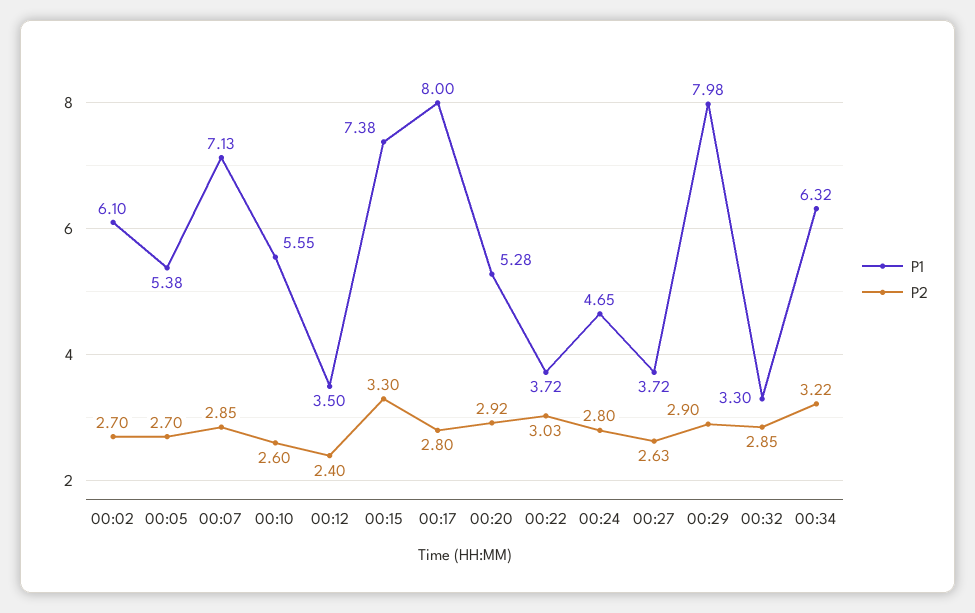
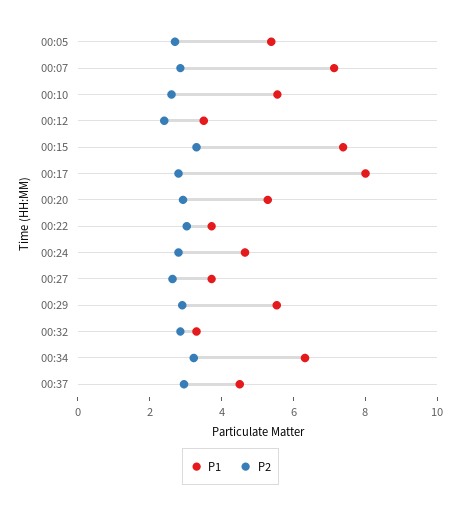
P1, 00:02: 6.1 -> none
P2, 00:02: 2.7 -> none
P1, 00:29: 7.98 -> 5.5
P1, 00:37: none -> 4.5
P2, 00:37: none -> 3

